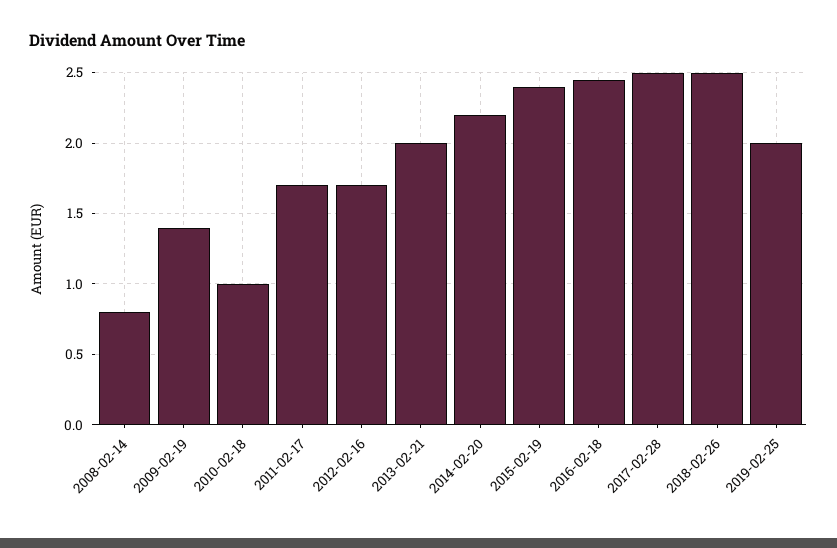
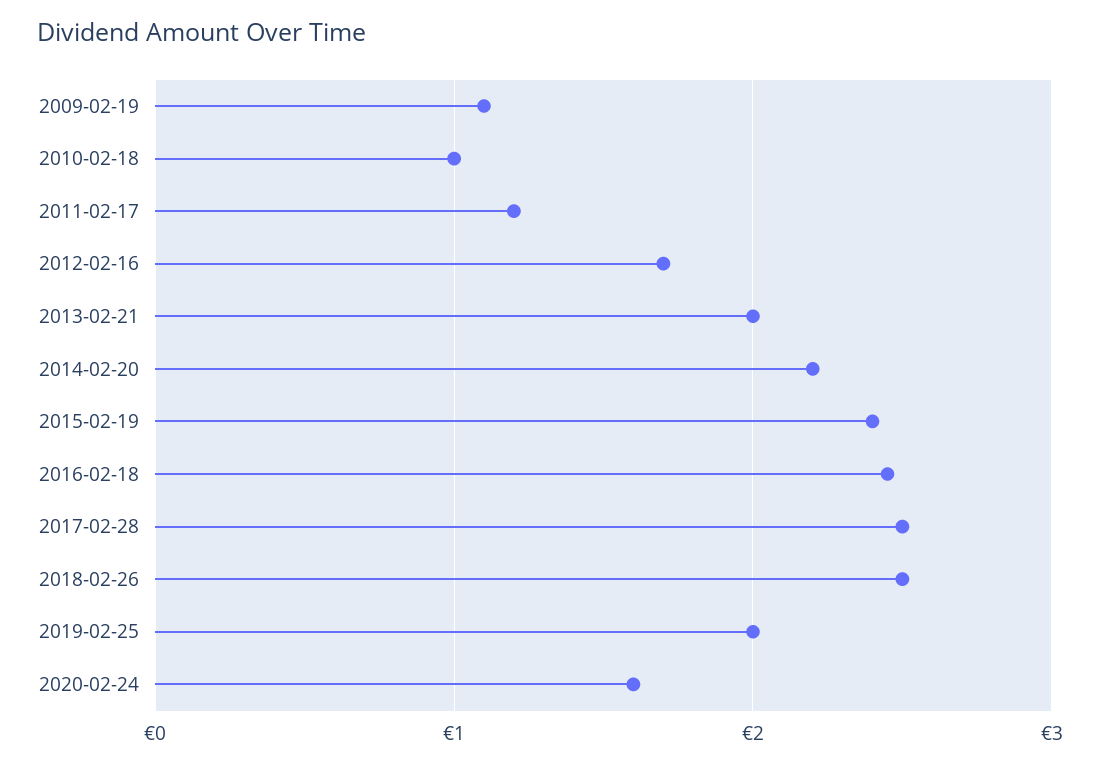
2008-02-14: 0.8 -> none
2009-02-19: 1.4 -> 1.1
2011-02-17: 1.7 -> 1.2
2020-02-24: none -> 1.6

